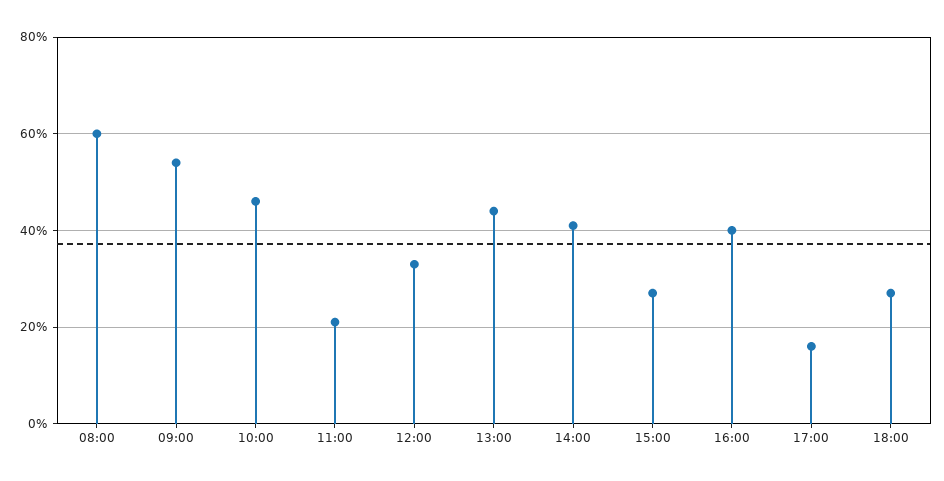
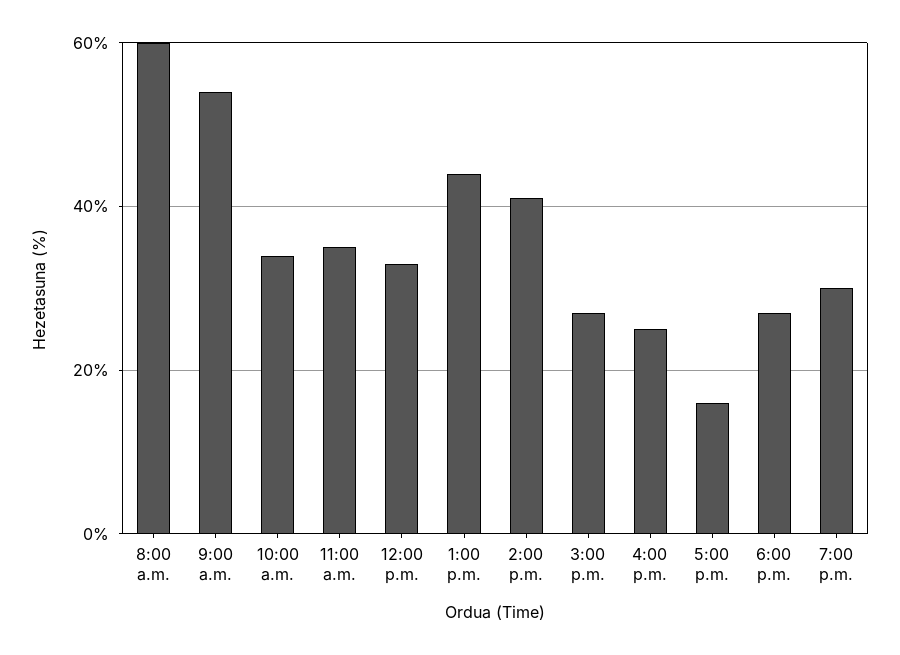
10:00: 45 -> 35
11:00: 20 -> 35
16:00: 40 -> 25
7:00 p.m.: none -> 30

